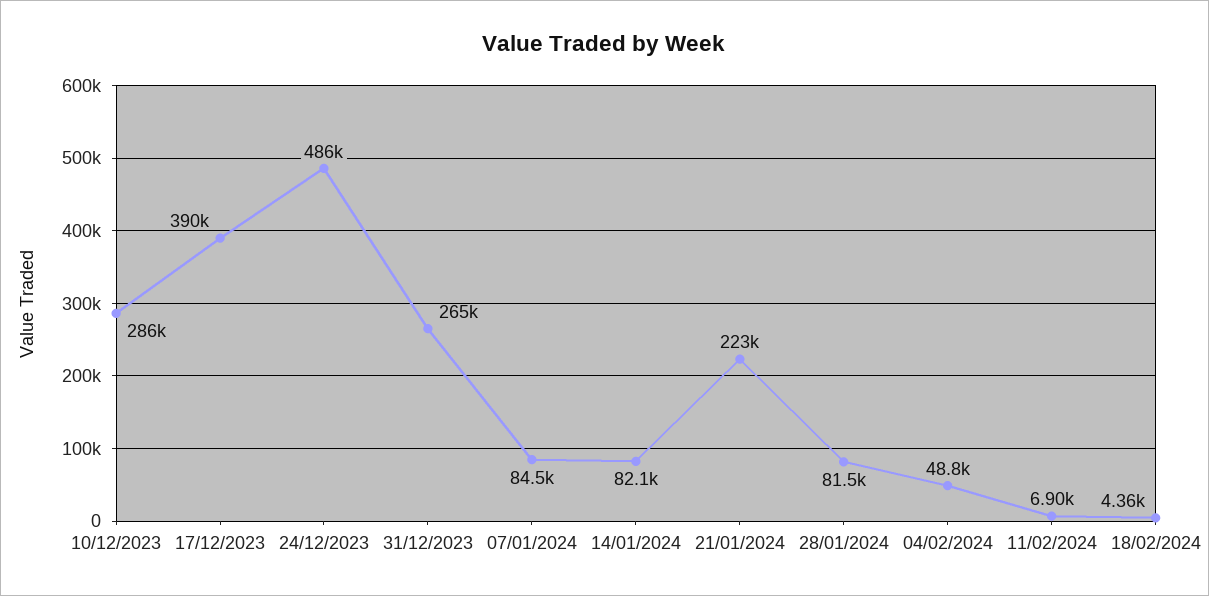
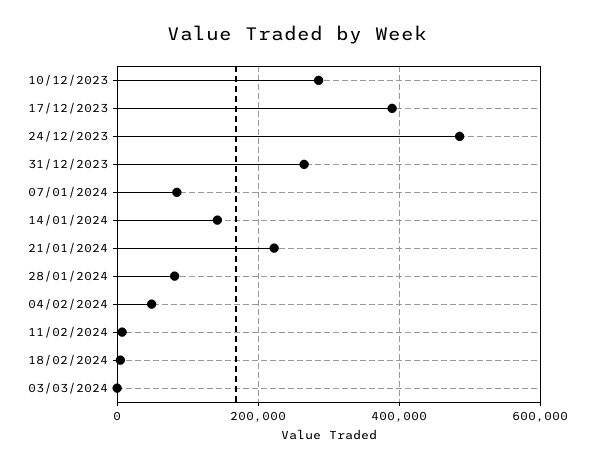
14/01/2024: 82100 -> 140000
03/03/2024: none -> 0

